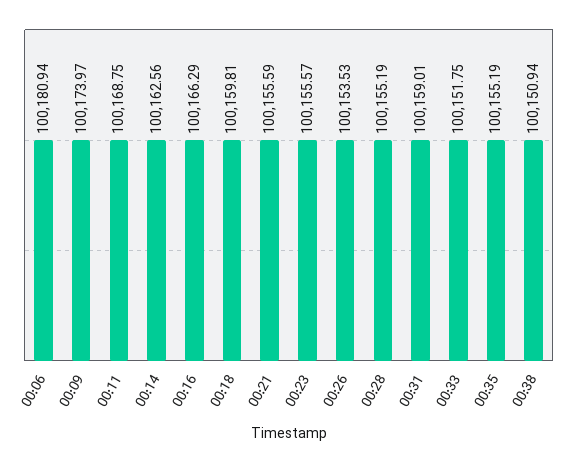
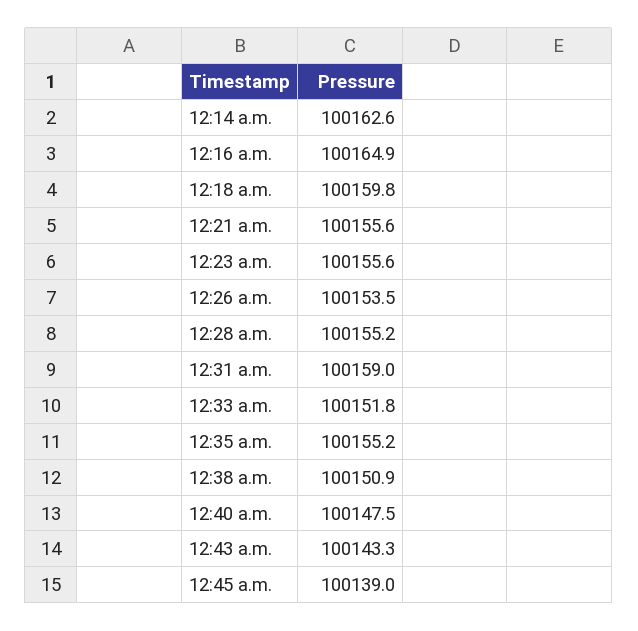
00:06: 100180.94 -> none
00:09: 100173.97 -> none
00:11: 100168.75 -> none
00:16: 100166.29 -> 100164.9
12:40 a.m.: none -> 100147.5
12:43 a.m.: none -> 100143.3
12:45 a.m.: none -> 100139

